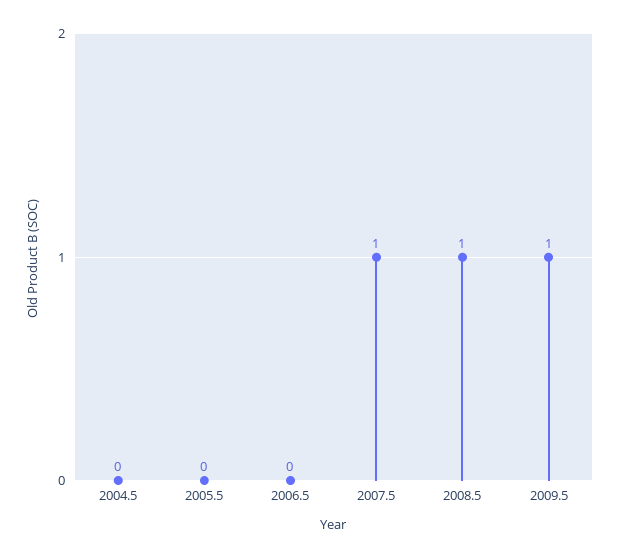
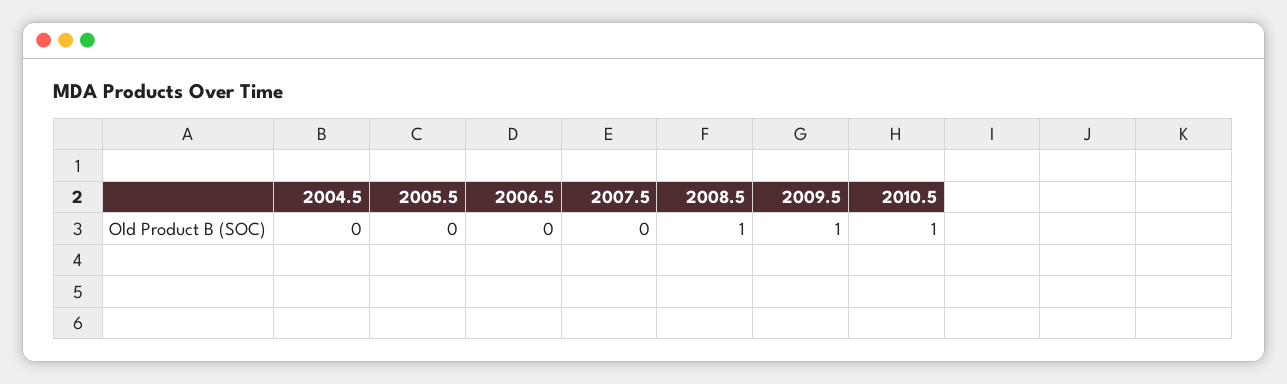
2007.5: 1 -> 0
2010.5: none -> 1

